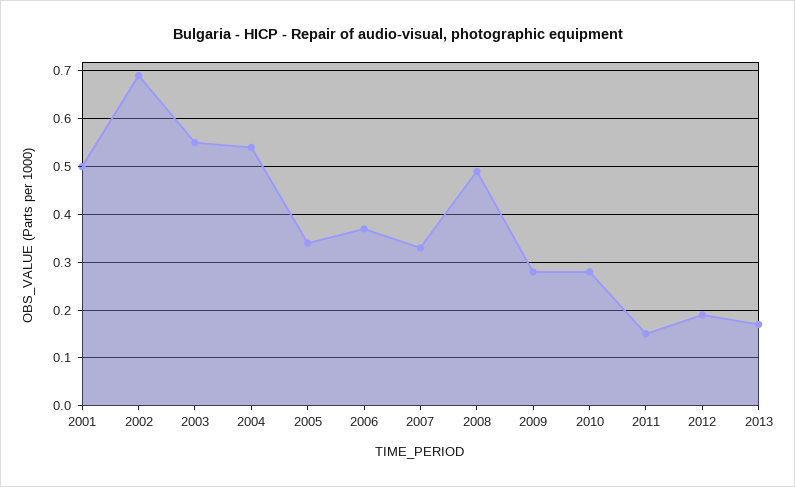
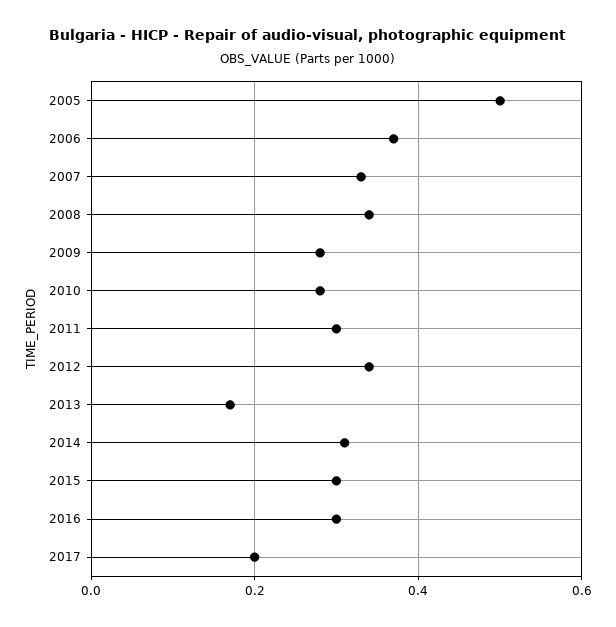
2001: 0.5 -> none
2002: 0.7 -> none
2003: 0.55 -> none
2004: 0.55 -> none
2005: 0.35 -> 0.5
2008: 0.5 -> 0.35
2011: 0.15 -> 0.3
2012: 0.2 -> 0.35
2014: none -> 0.3
2015: none -> 0.3
2016: none -> 0.3
2017: none -> 0.2

